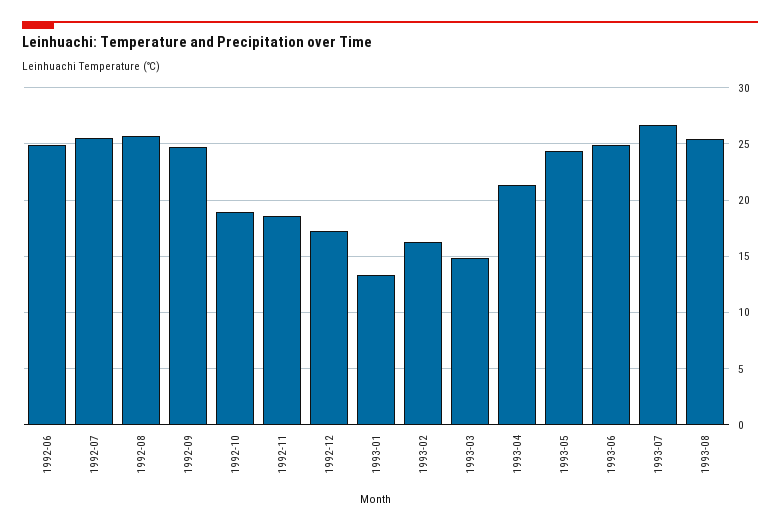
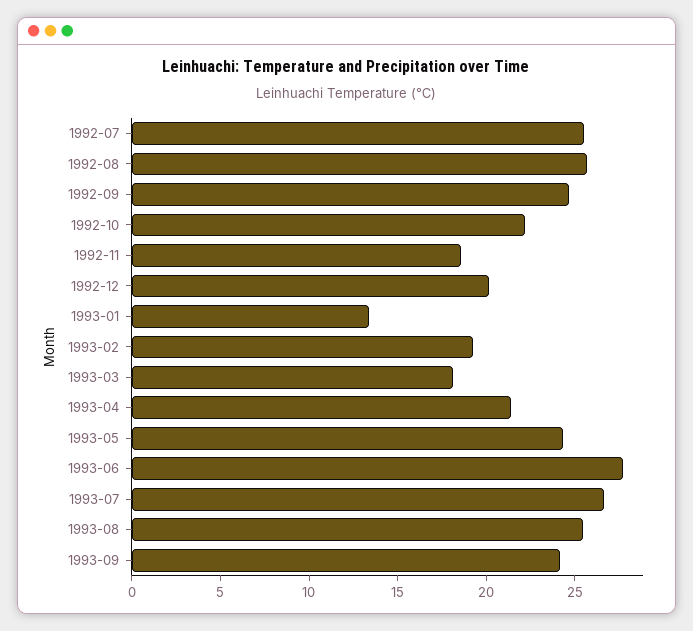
1992-06: 25 -> none
1992-10: 19 -> 22
1992-12: 17 -> 20
1993-02: 16 -> 19
1993-03: 15 -> 18
1993-06: 25 -> 28
1993-09: none -> 24

